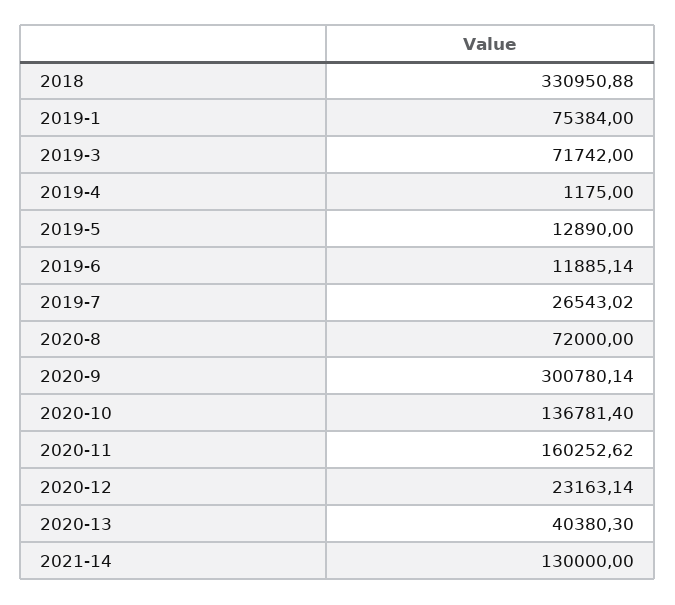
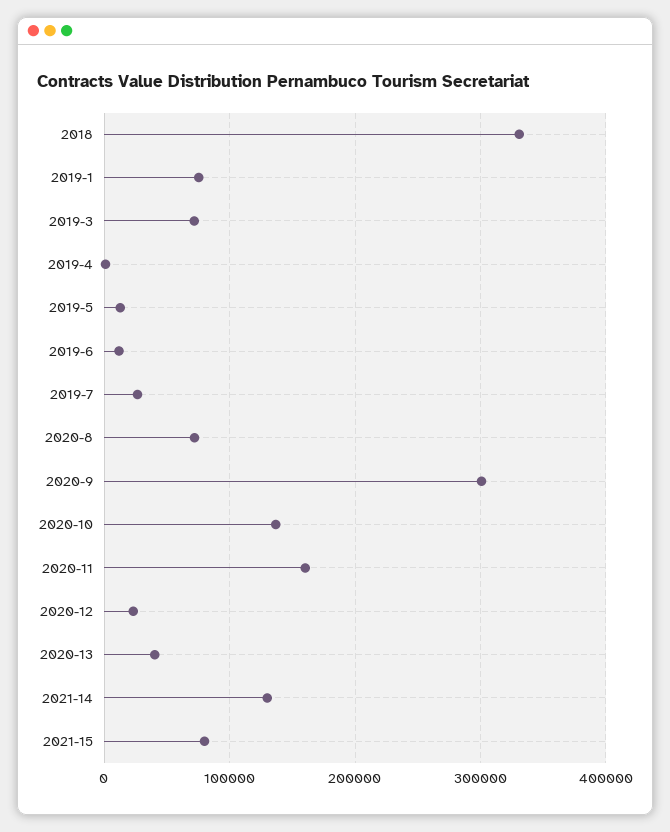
2021-15: none -> 80000

